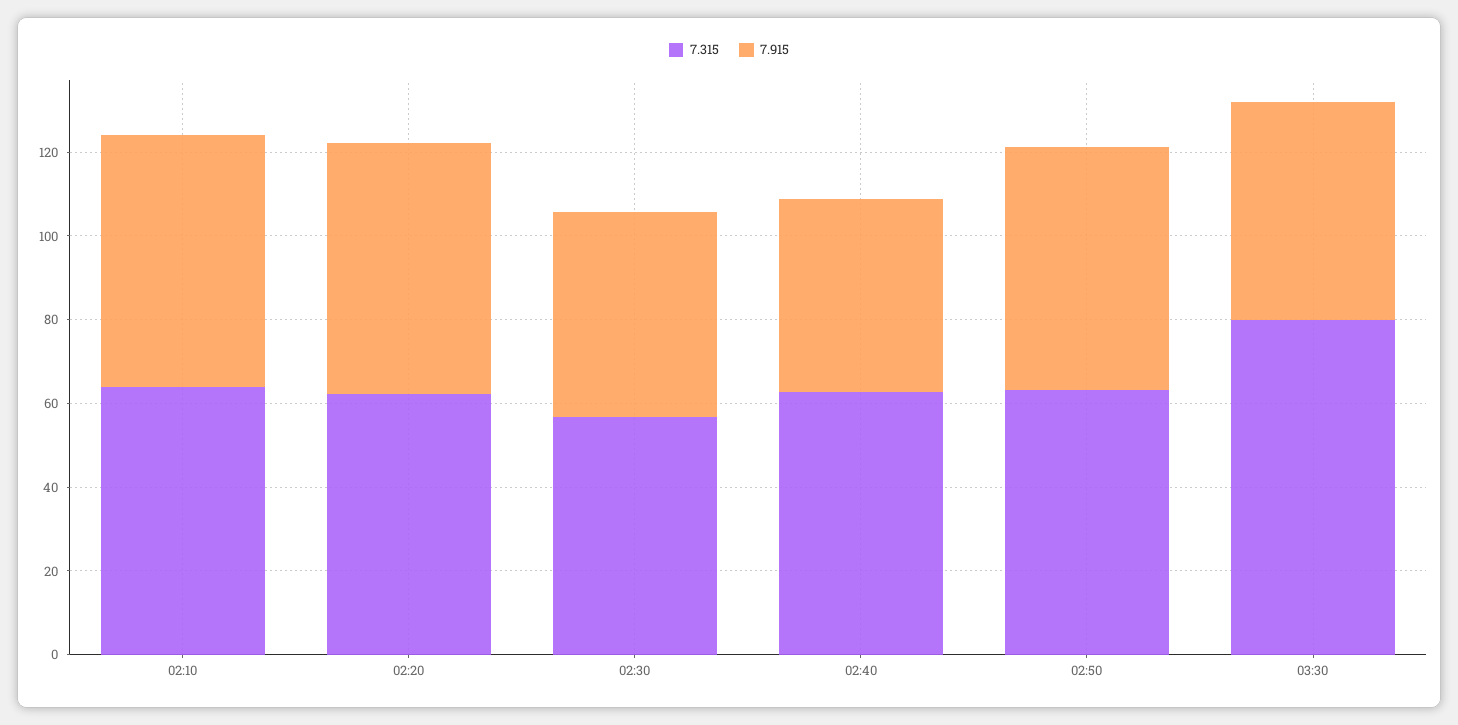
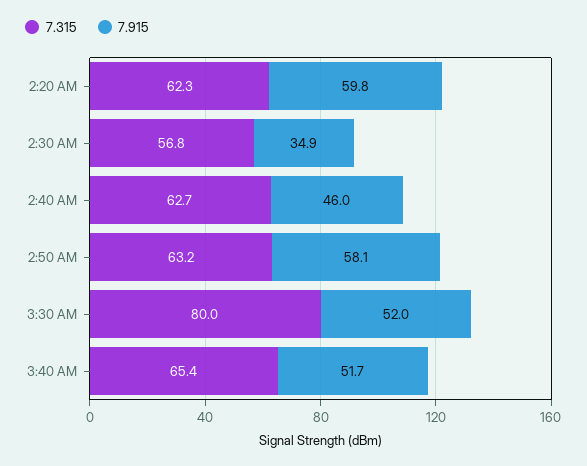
7.315, 02:10: 65 -> none
7.915, 02:10: 60 -> none
7.915, 02:30: 50 -> 34.9
7.315, 3:40 AM: none -> 65.4
7.915, 3:40 AM: none -> 51.7

